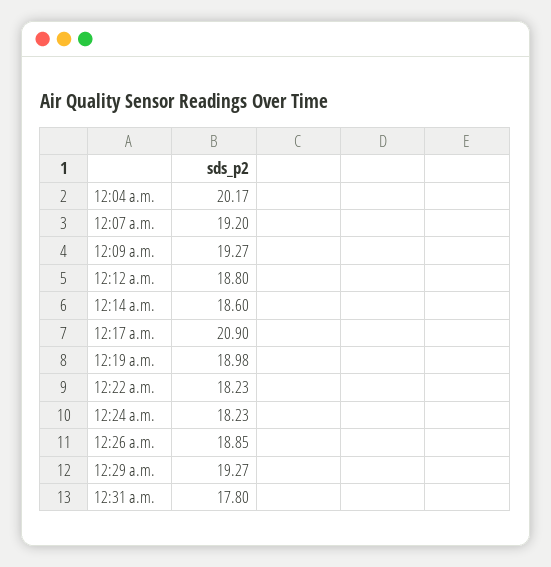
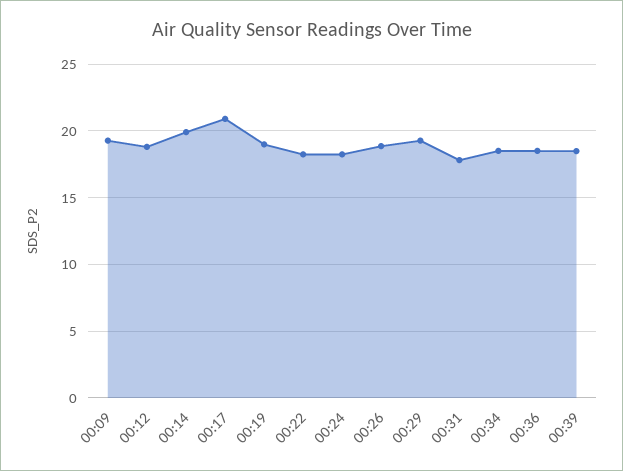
12:04 a.m.: 20.17 -> none
12:07 a.m.: 19.2 -> none
12:14 a.m.: 18.6 -> 20
00:34: none -> 18.5
00:36: none -> 18.5
00:39: none -> 18.5

